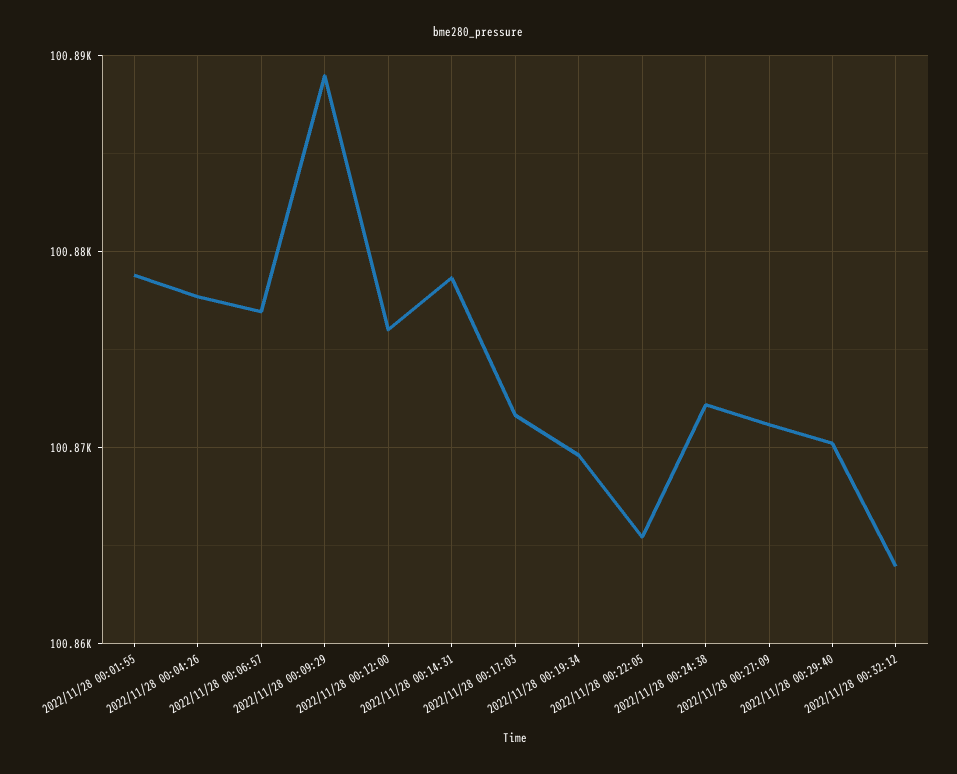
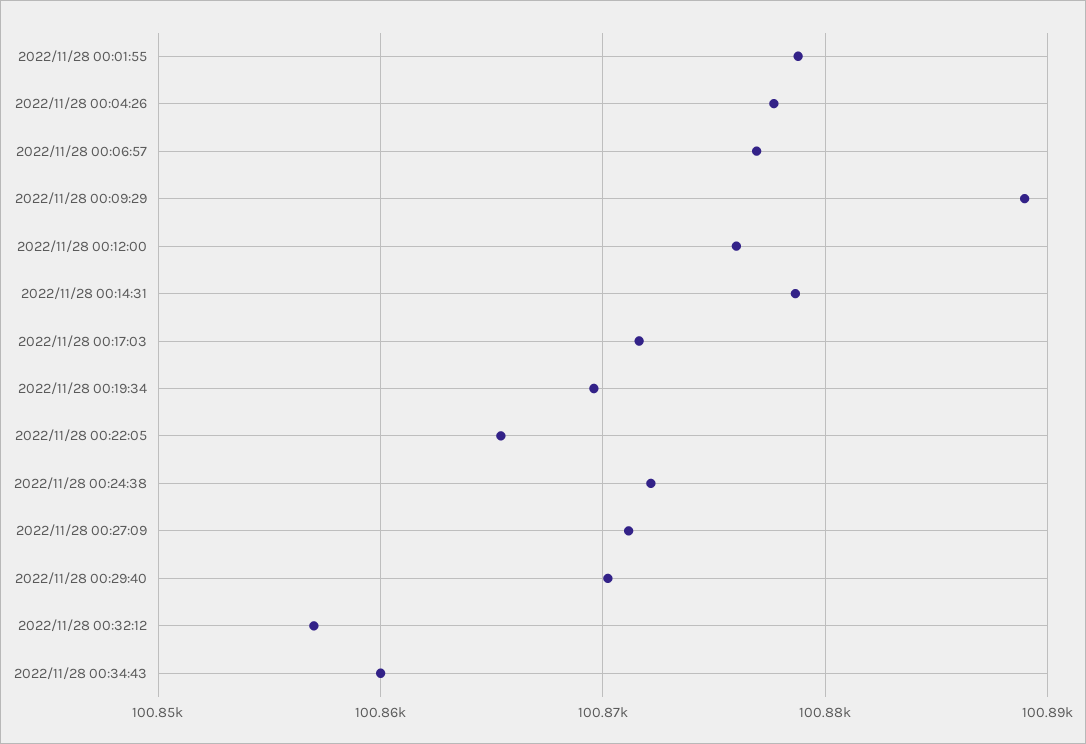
2022/11/28 00:32:12: 100864 -> 100857
2022/11/28 00:34:43: none -> 100860

